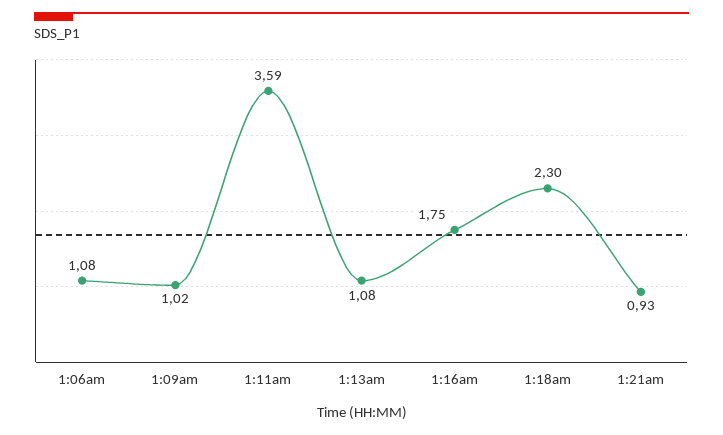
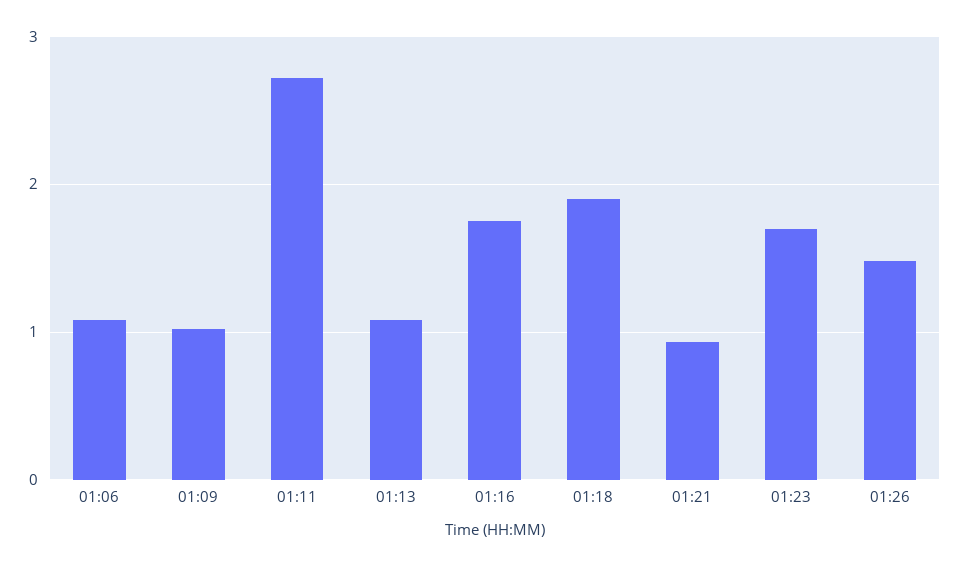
1:11am: 3.59 -> 2.7
1:18am: 2.3 -> 1.9
01:23: none -> 1.7
01:26: none -> 1.5

